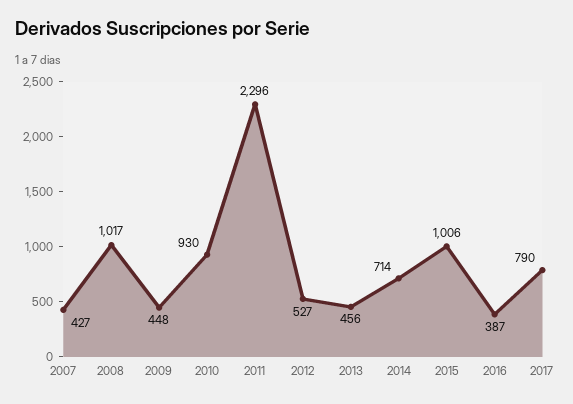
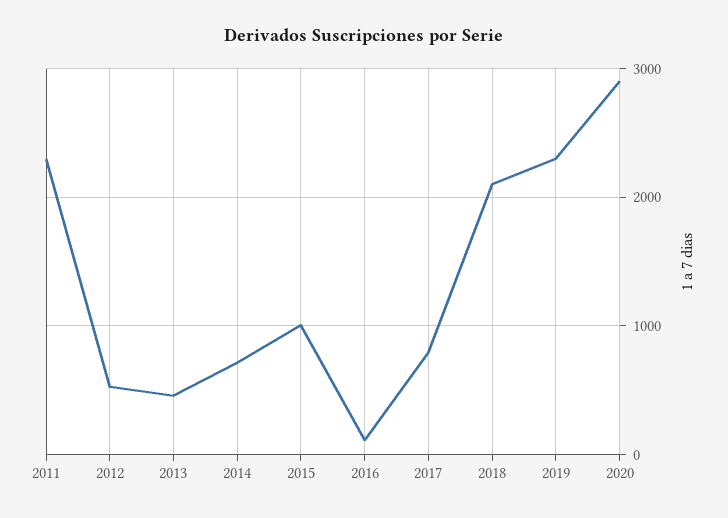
2007: 427 -> none
2008: 1017 -> none
2009: 448 -> none
2010: 930 -> none
2016: 387 -> 100
2018: none -> 2100
2019: none -> 2300
2020: none -> 2900

